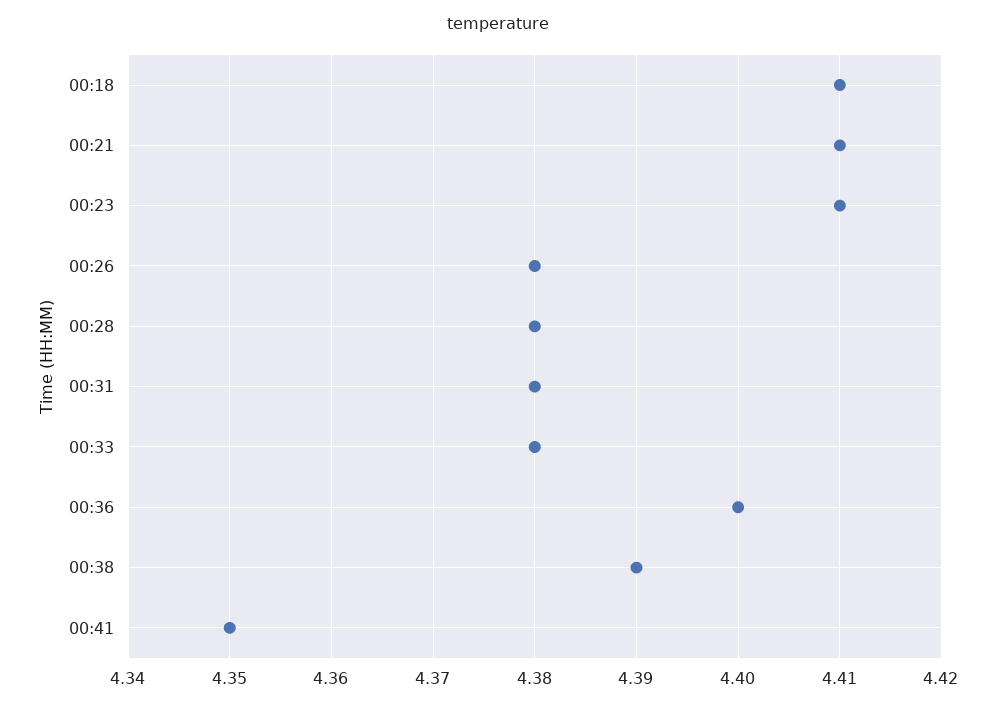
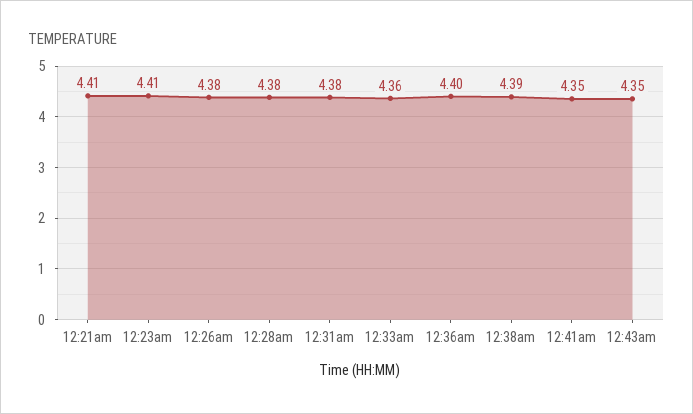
00:18: 4.41 -> none
00:33: 4.38 -> 4.36
12:43am: none -> 4.35

